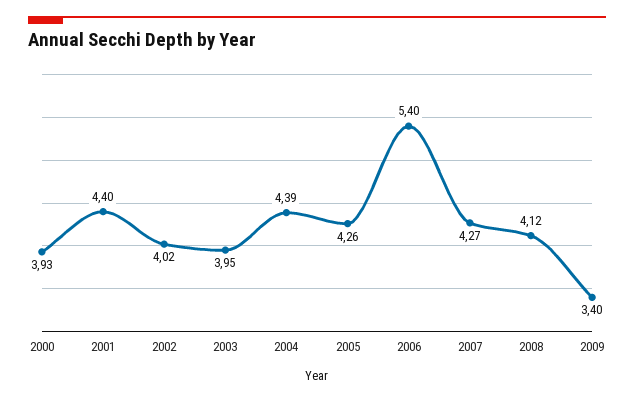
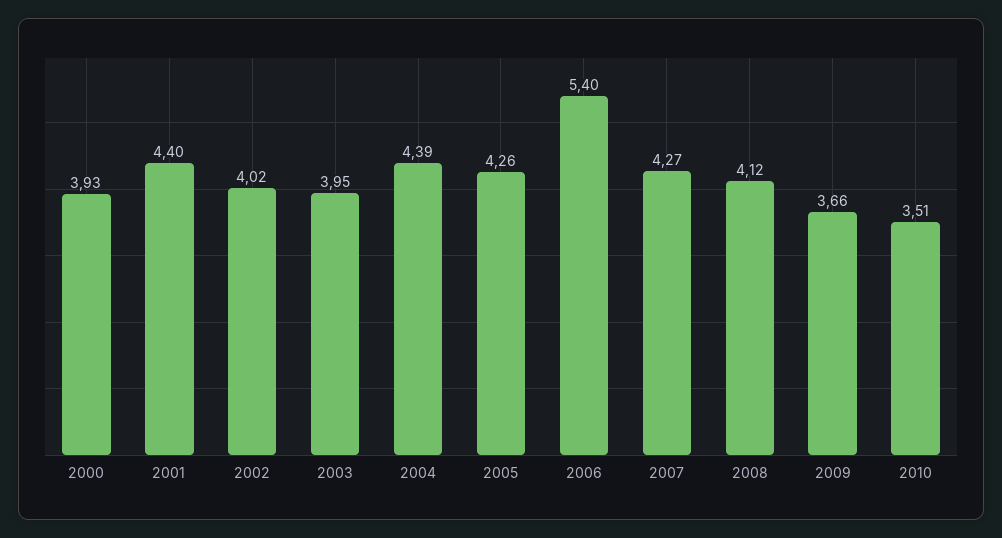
2009: 3.4 -> 3.66
2010: none -> 3.51

